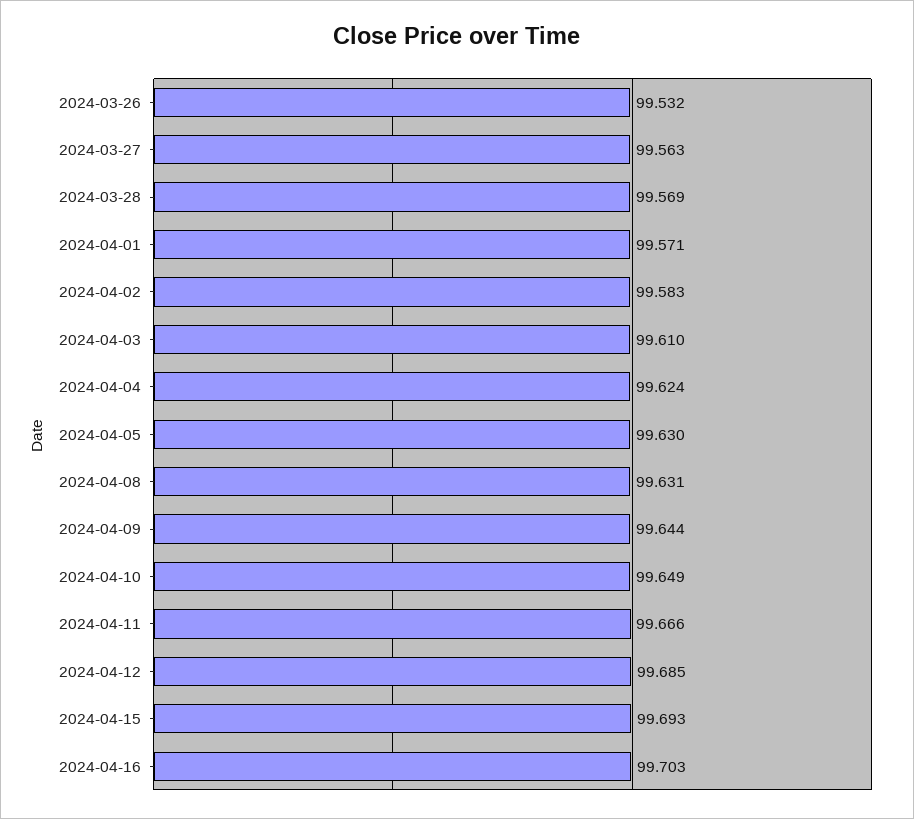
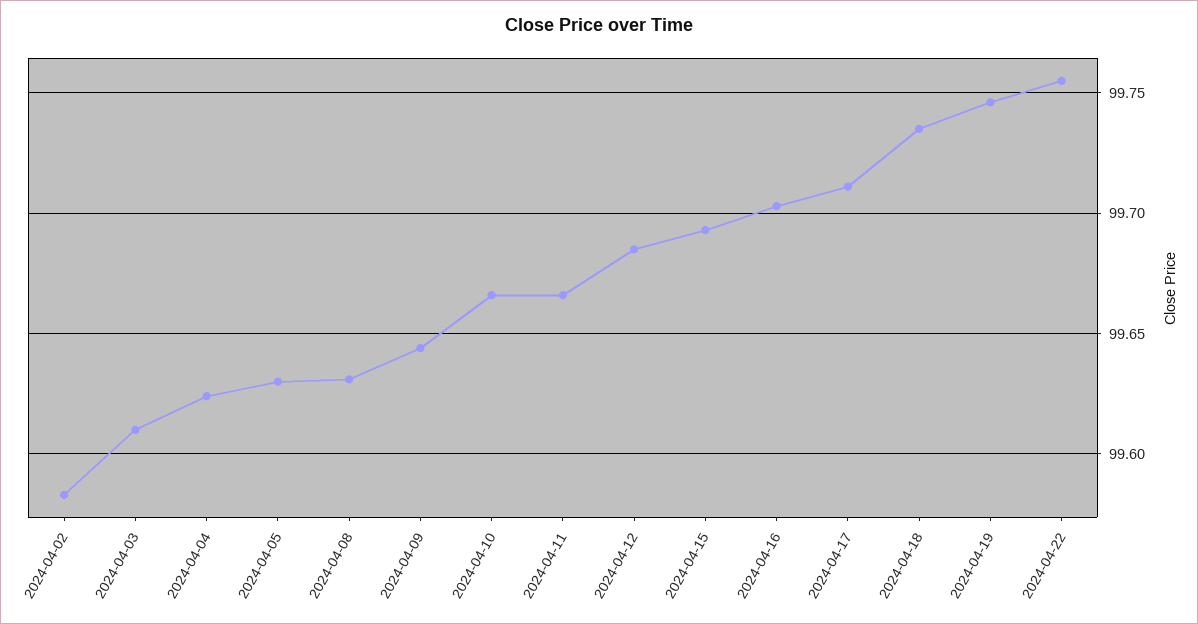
2024-03-26: 99.532 -> none
2024-03-27: 99.563 -> none
2024-03-28: 99.569 -> none
2024-04-01: 99.571 -> none
2024-04-10: 99.649 -> 99.665
2024-04-17: none -> 99.71
2024-04-18: none -> 99.735
2024-04-19: none -> 99.745
2024-04-22: none -> 99.755

